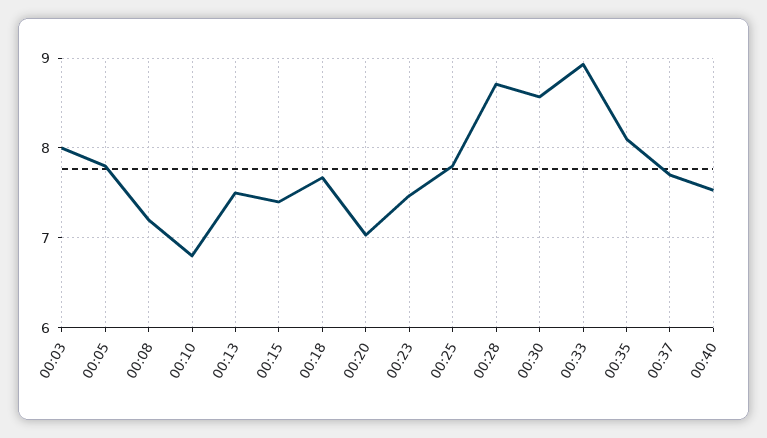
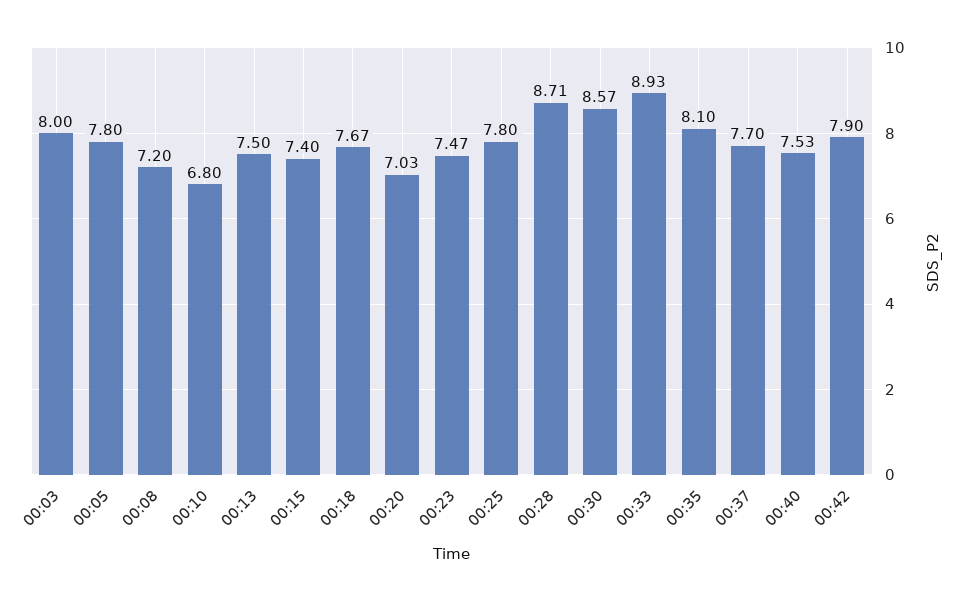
00:42: none -> 7.9

